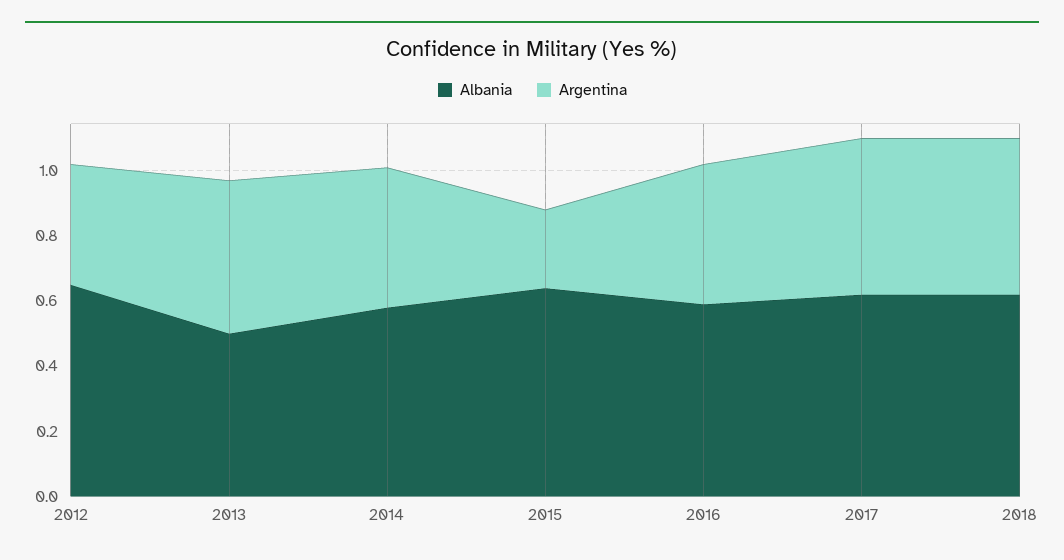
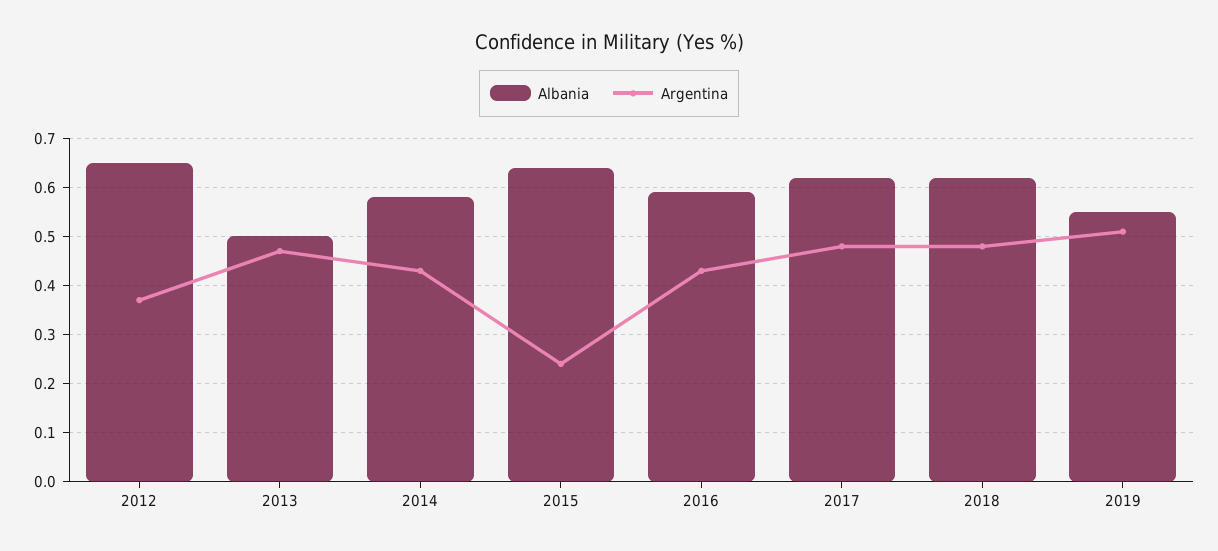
Albania, 2019: none -> 0.55
Argentina, 2019: none -> 0.5

